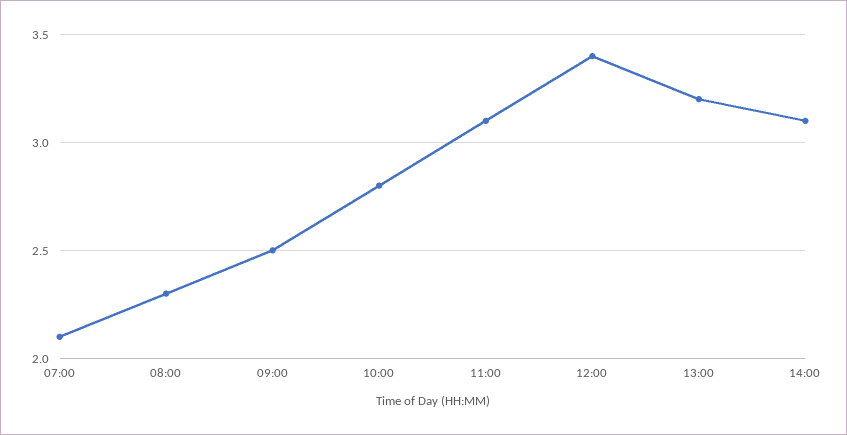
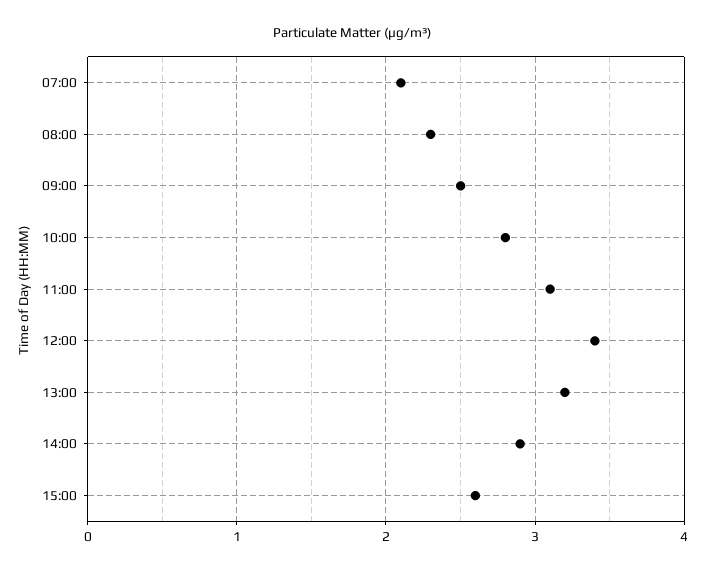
14:00: 3.1 -> 2.9
15:00: none -> 2.6

